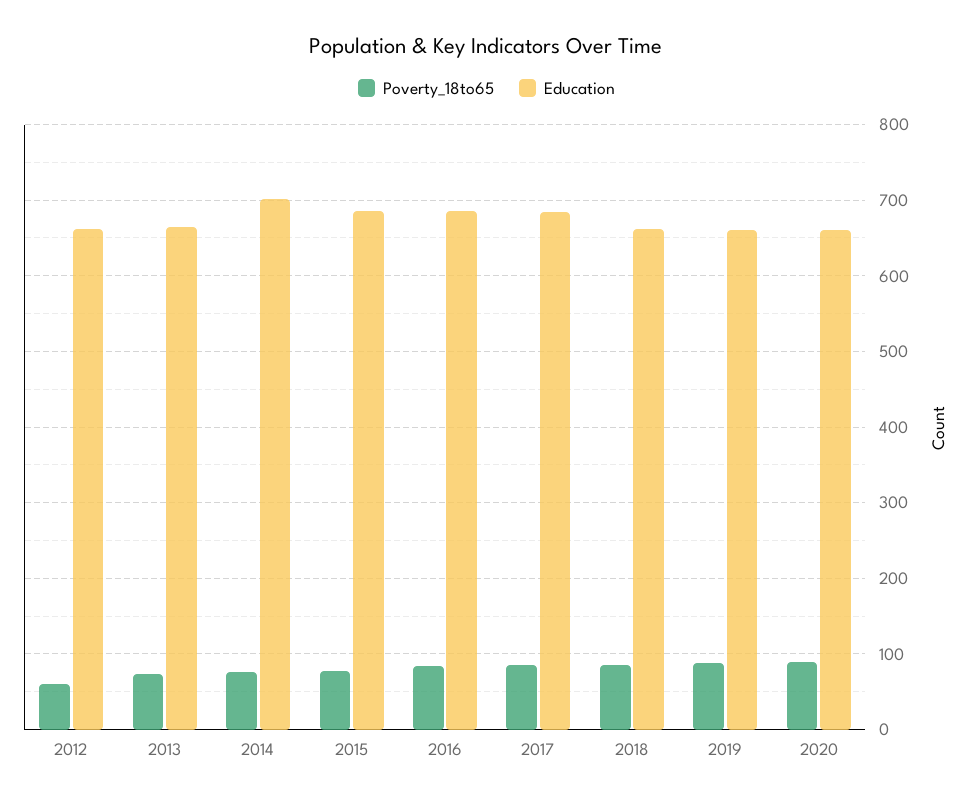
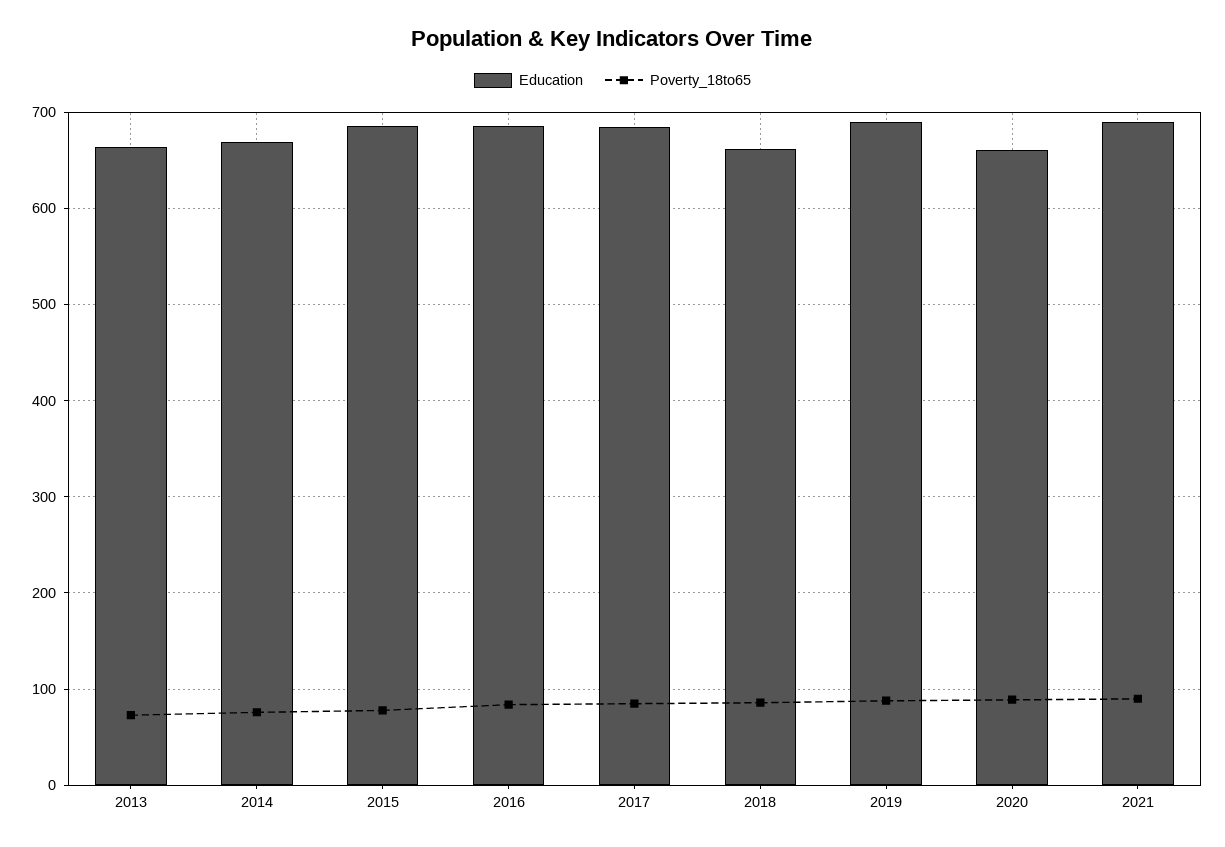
Poverty_18to65, 2012: 60 -> none
Education, 2012: 660 -> none
Education, 2014: 700 -> 670
Education, 2019: 660 -> 690
Education, 2021: none -> 690
Poverty_18to65, 2021: none -> 90

